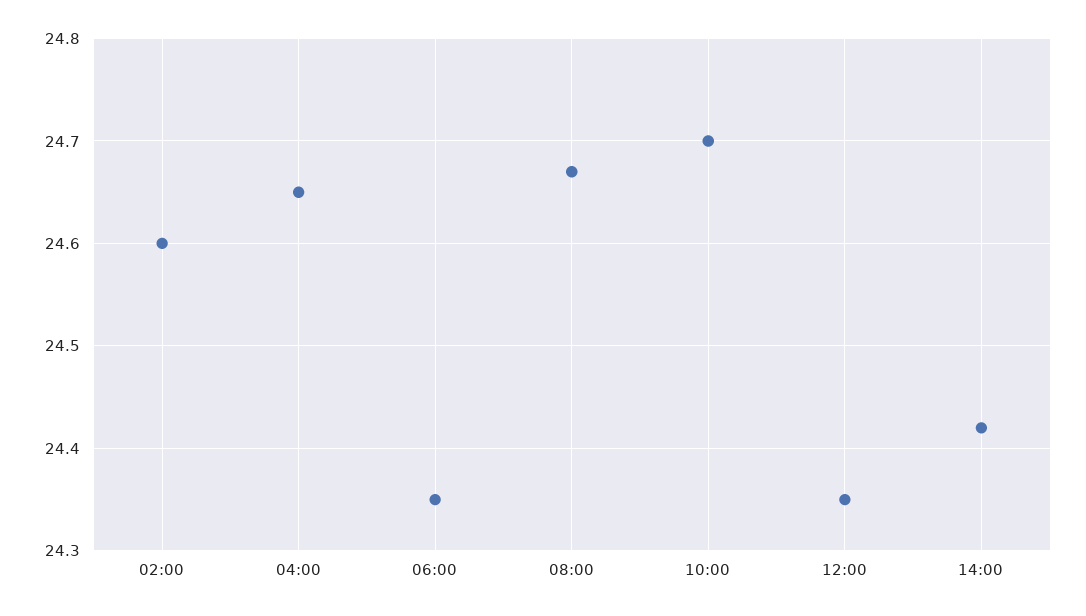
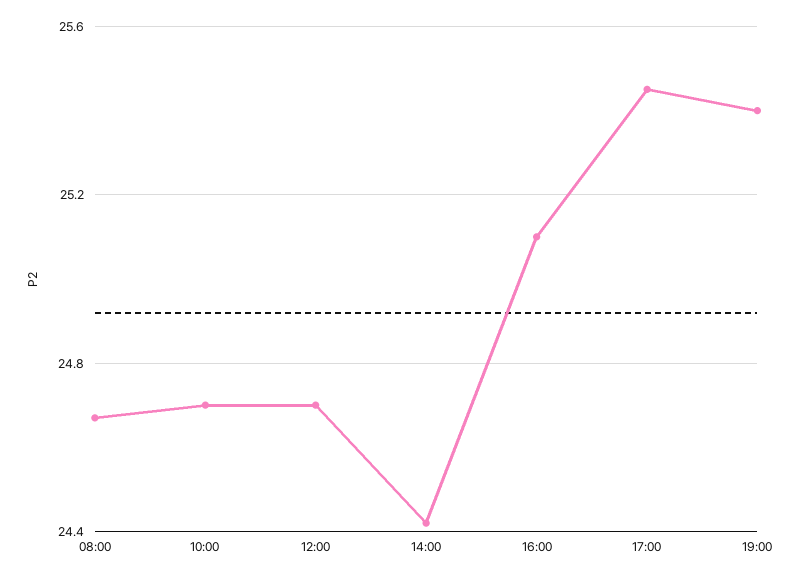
02:00: 24.6 -> none
04:00: 24.65 -> none
06:00: 24.35 -> none
12:00: 24.35 -> 24.7
16:00: none -> 25.1
17:00: none -> 25.45
19:00: none -> 25.4

